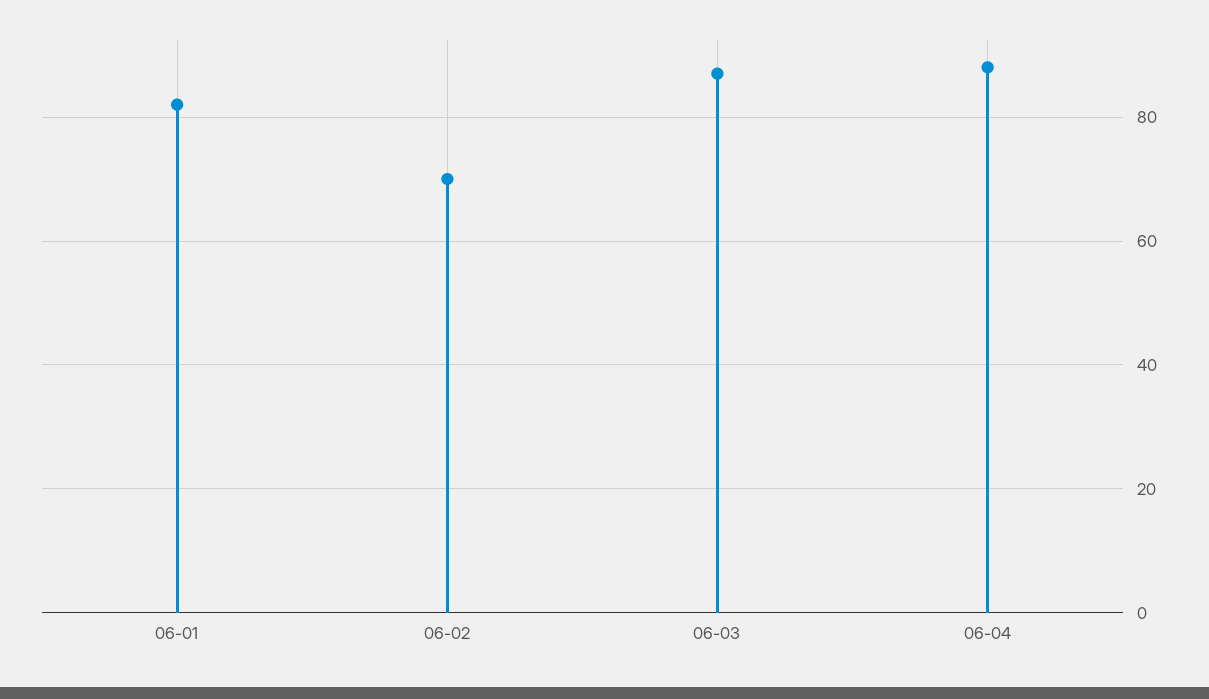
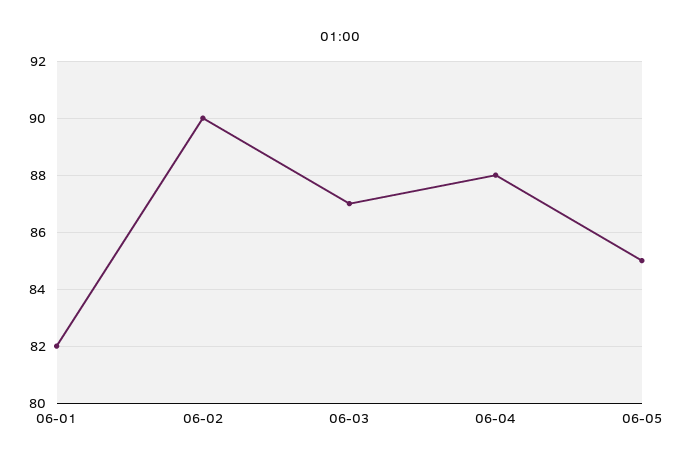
06-02: 70 -> 90
06-05: none -> 85

